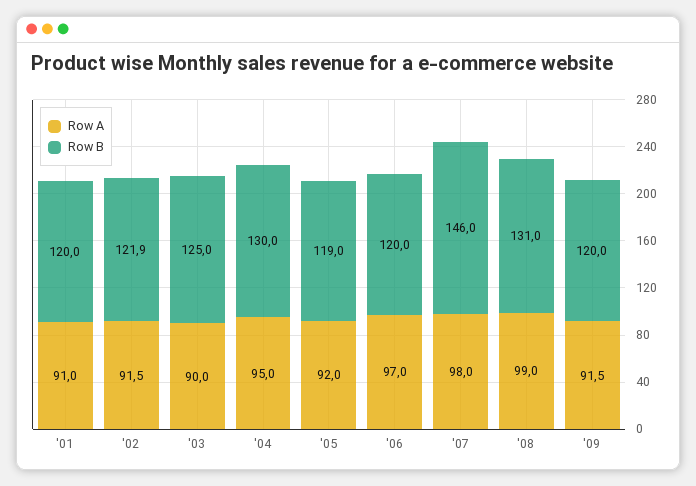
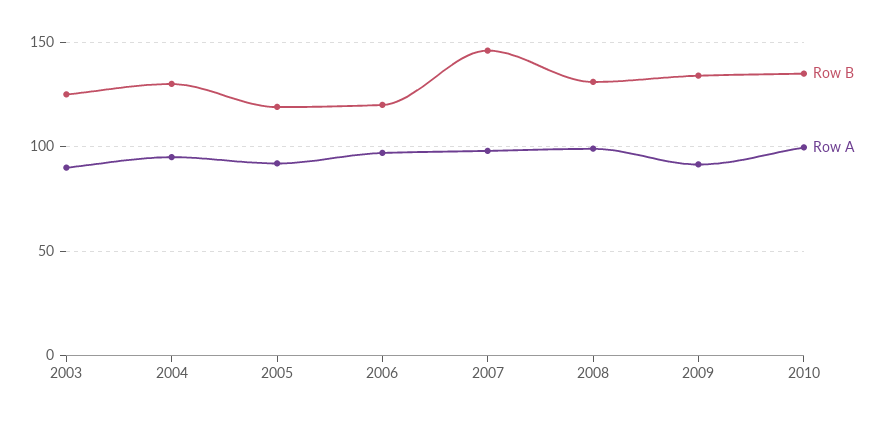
Row A, '01: 91 -> none
Row B, '01: 120 -> none
Row A, '02: 91.5 -> none
Row B, '02: 121.9 -> none
Row B, '09: 120 -> 135
Row B, 2010: none -> 135
Row A, 2010: none -> 100

